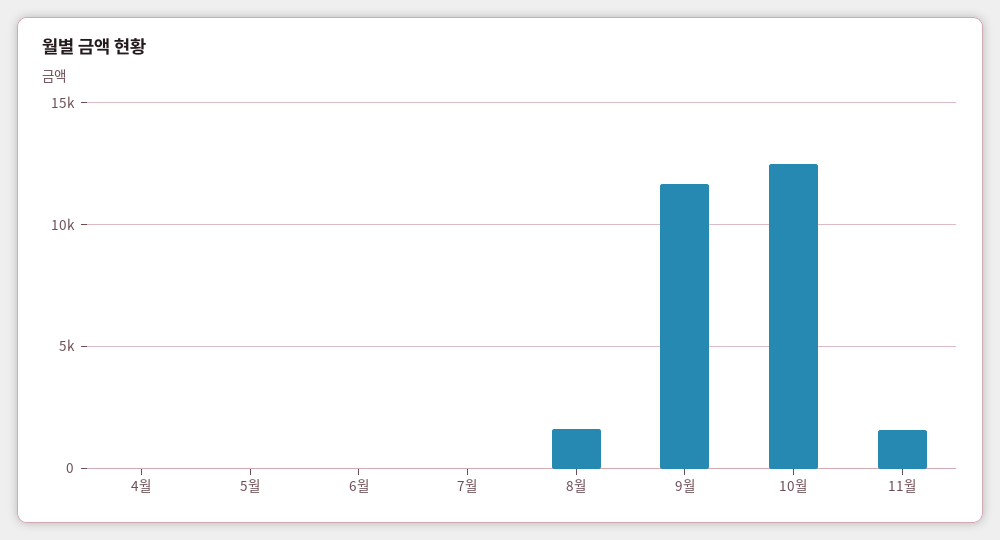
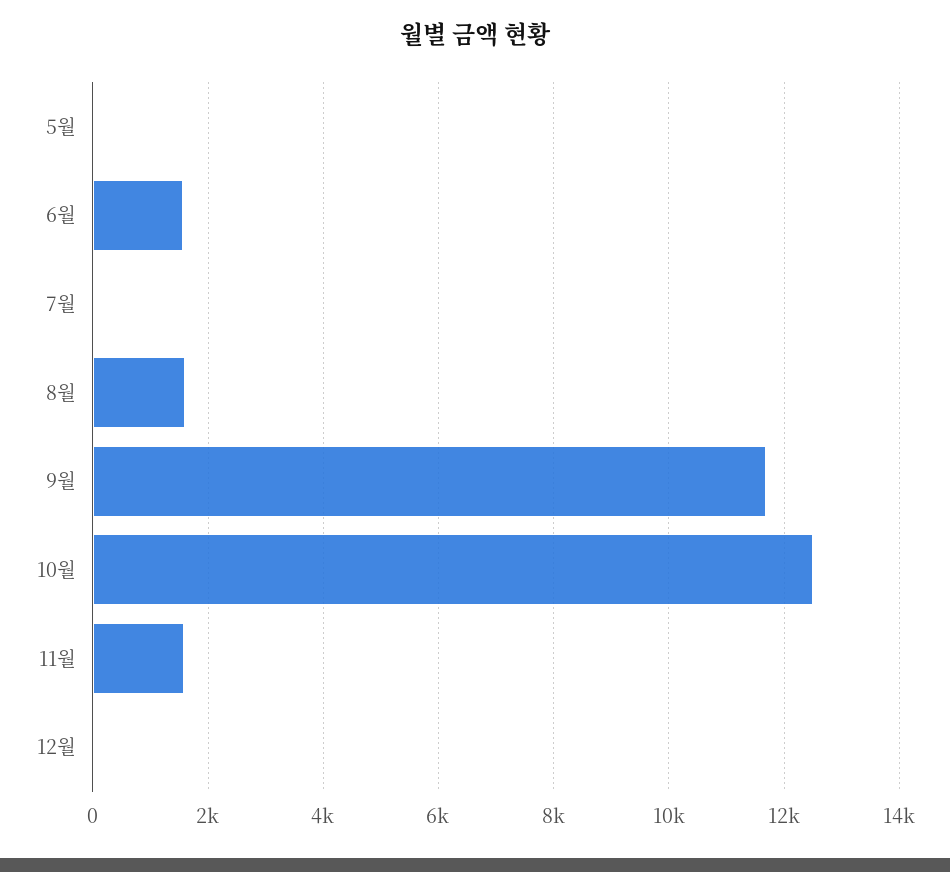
4월: 0 -> none
6월: 0 -> 1600
12월: none -> 0

